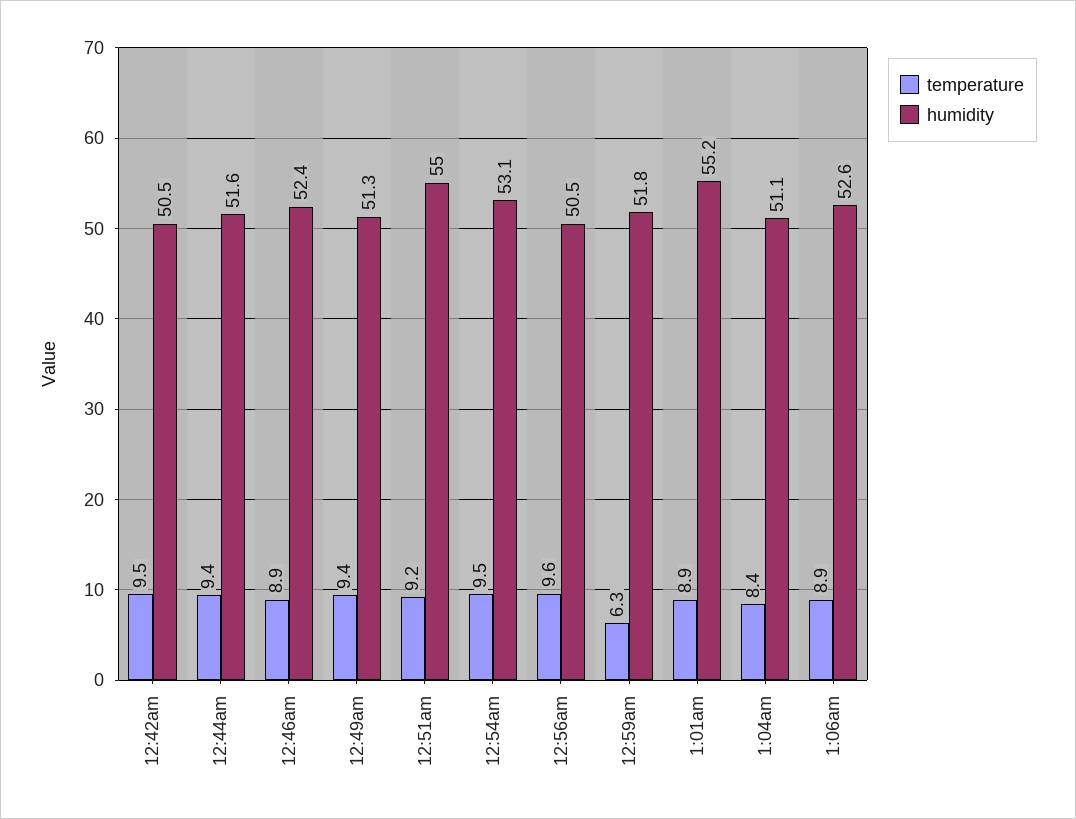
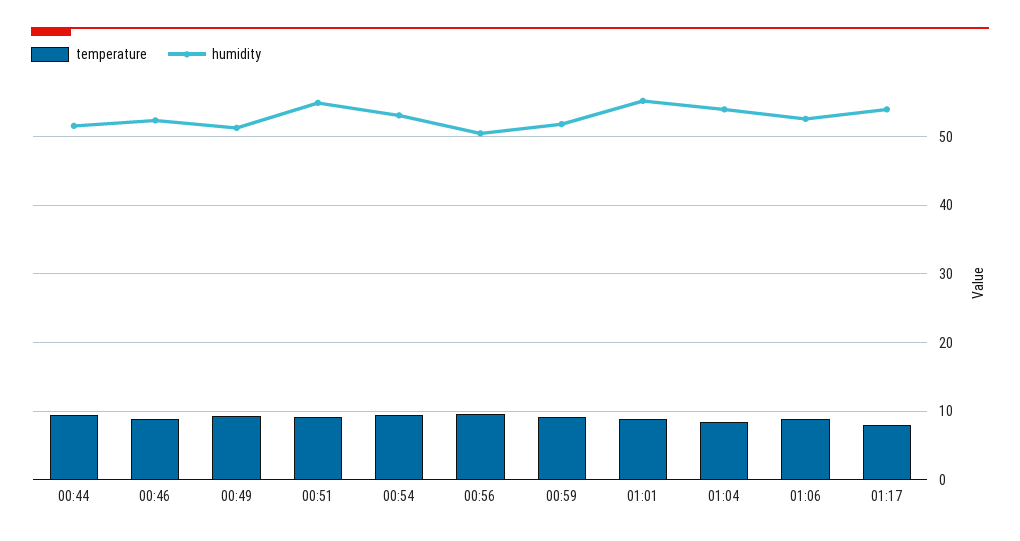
temperature, 12:42am: 9.5 -> none
humidity, 12:42am: 50.5 -> none
temperature, 12:59am: 6.3 -> 9
humidity, 1:04am: 51.1 -> 54
temperature, 01:17: none -> 8
humidity, 01:17: none -> 54

